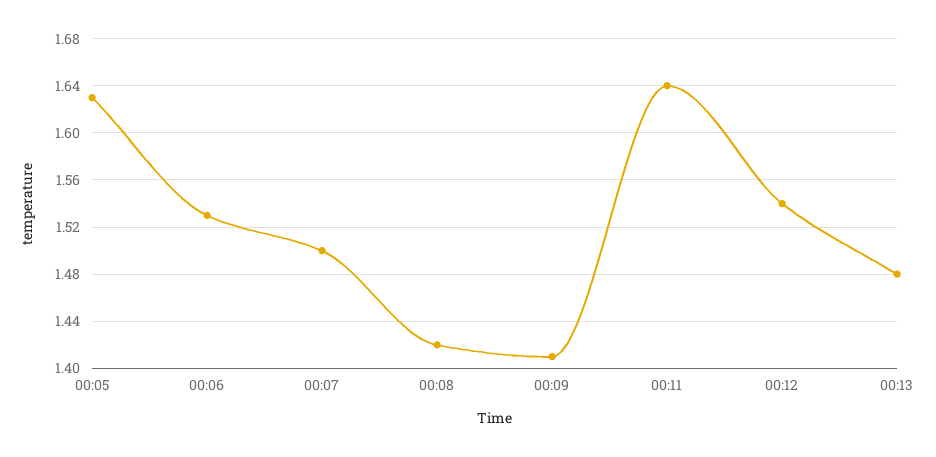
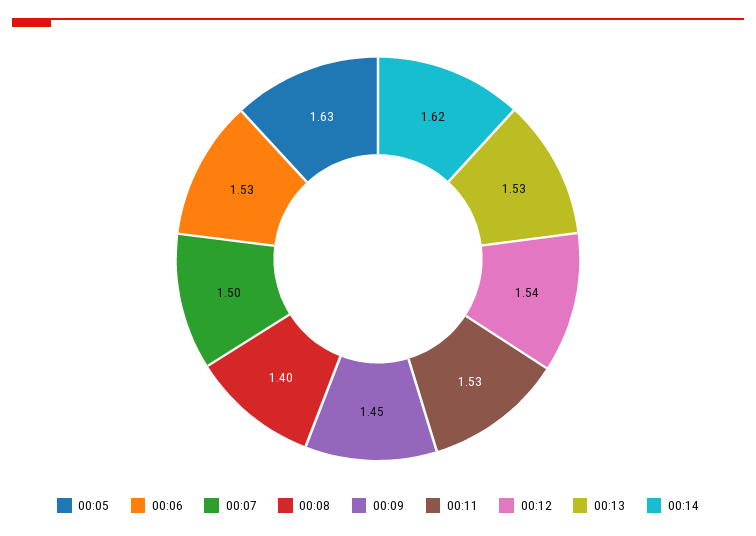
00:08: 1.42 -> 1.4
00:09: 1.41 -> 1.45
00:11: 1.64 -> 1.53
00:13: 1.48 -> 1.53
00:14: none -> 1.62

